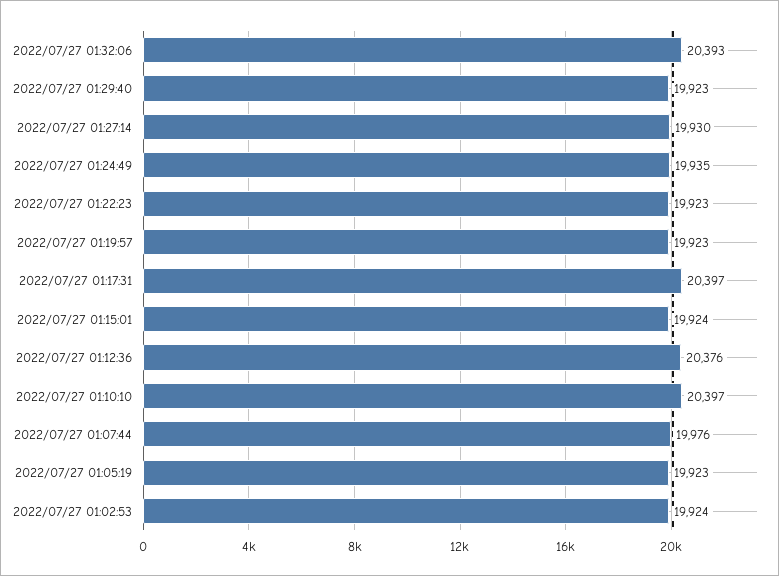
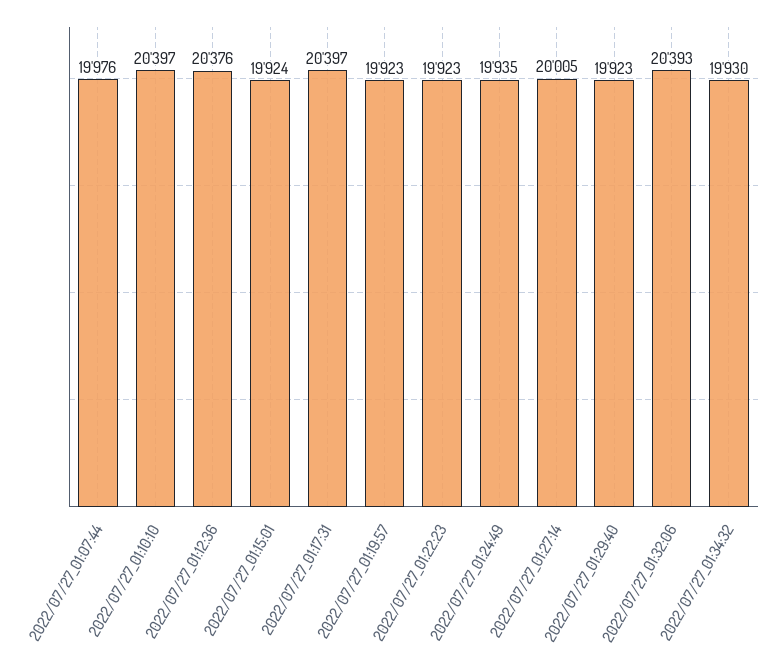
2022/07/27 01:27:14: 19930 -> 20005
2022/07/27 01:05:19: 19923 -> none
2022/07/27 01:02:53: 19924 -> none
2022/07/27_01:34:32: none -> 19930

